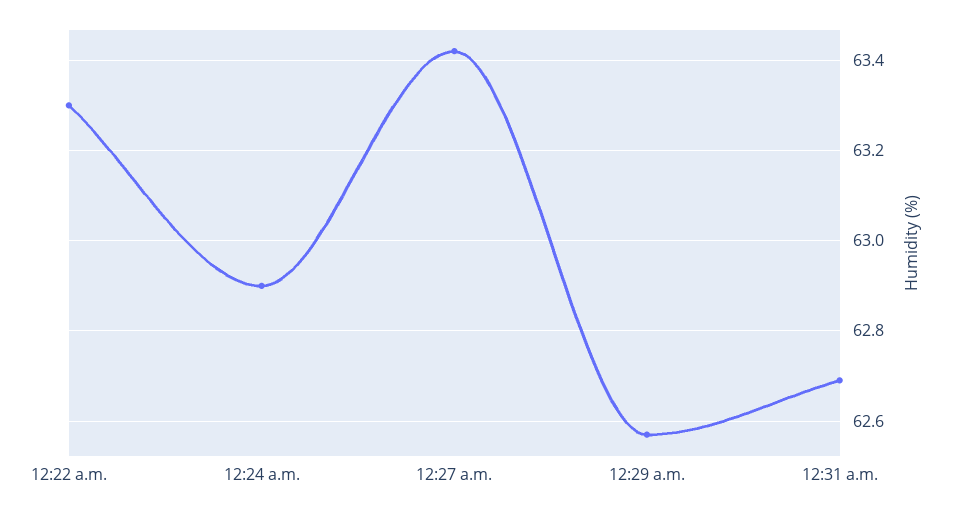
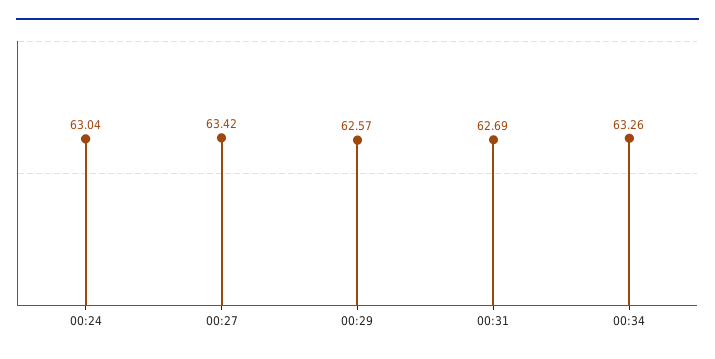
12:22 a.m.: 63.3 -> none
12:24 a.m.: 62.9 -> 63.04
00:34: none -> 63.26

